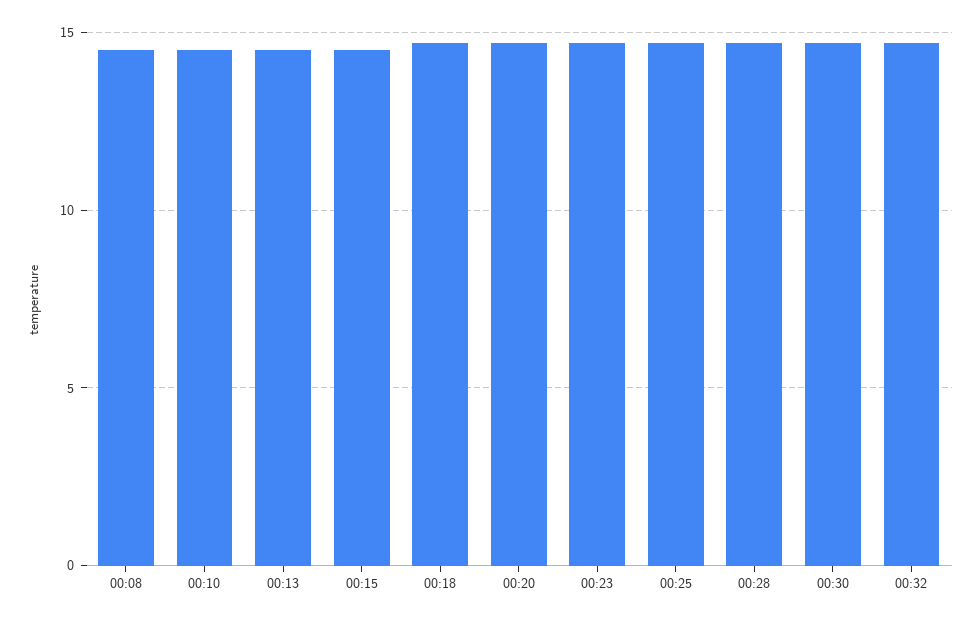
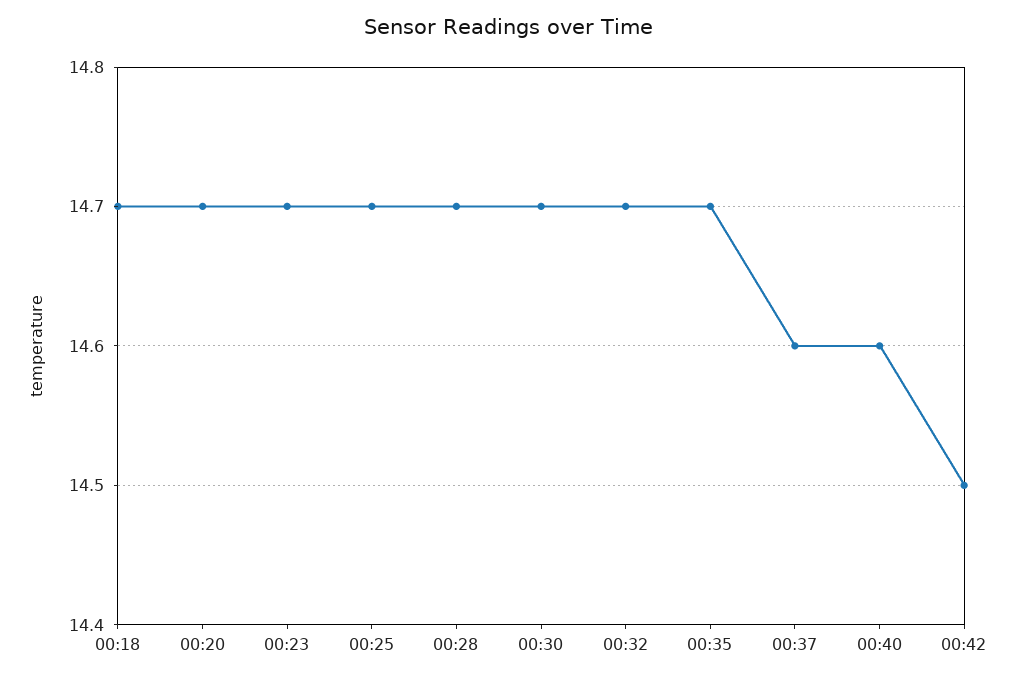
00:08: 14.5 -> none
00:10: 14.5 -> none
00:13: 14.5 -> none
00:15: 14.5 -> none
00:35: none -> 14.7
00:37: none -> 14.6
00:40: none -> 14.6
00:42: none -> 14.5

